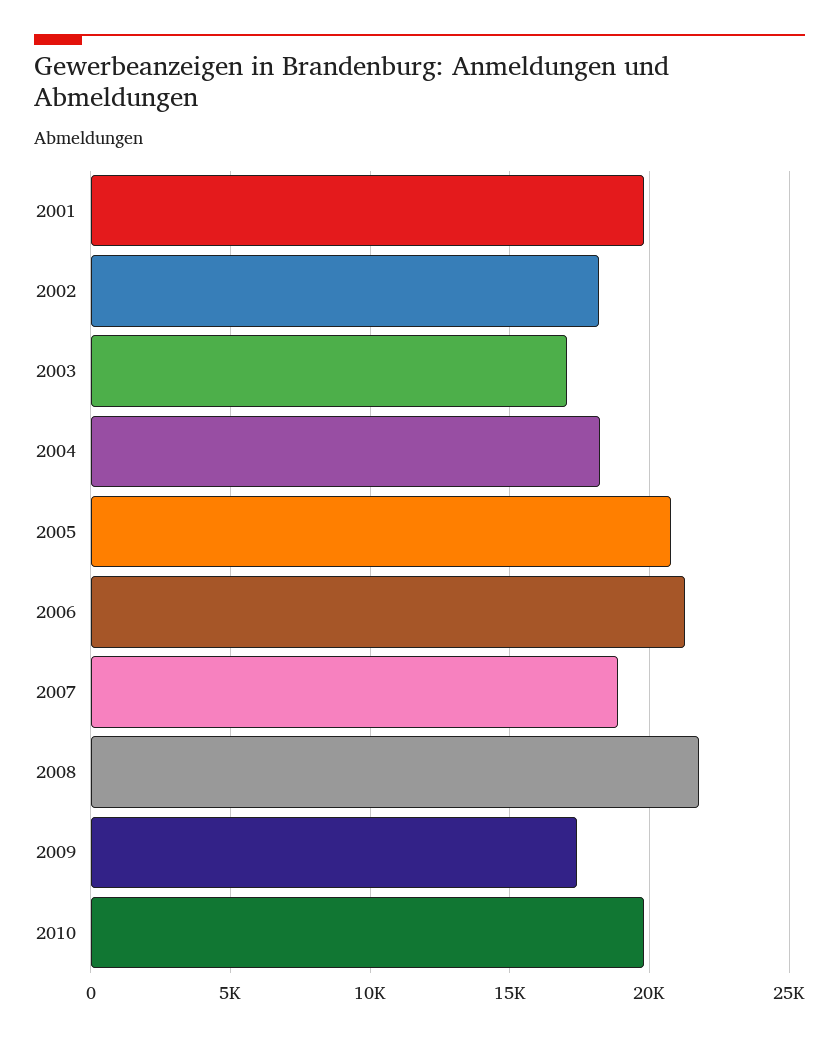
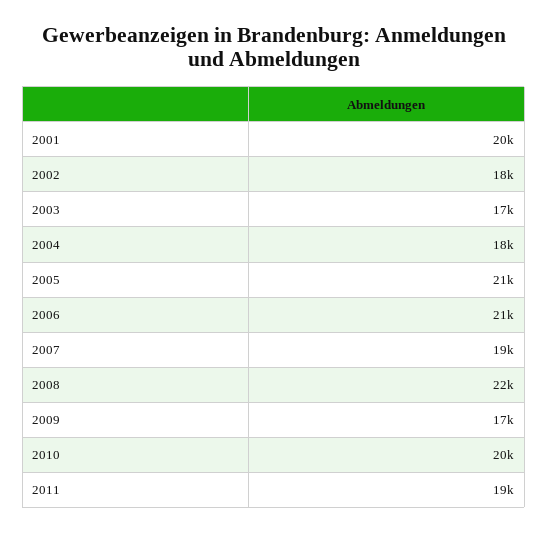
2011: none -> 19000

